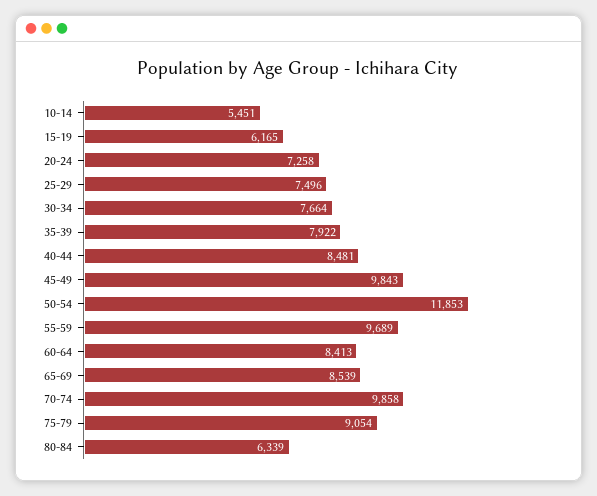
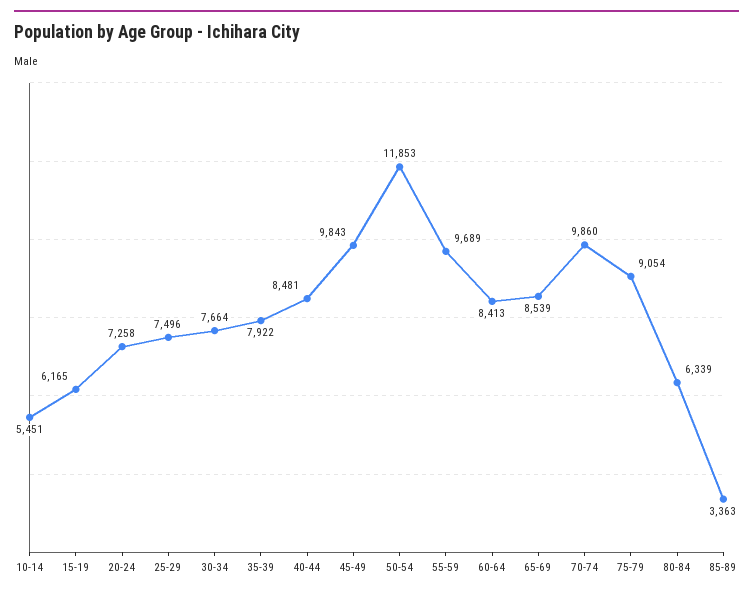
70-74: 9858 -> 9860
85-89: none -> 3363

